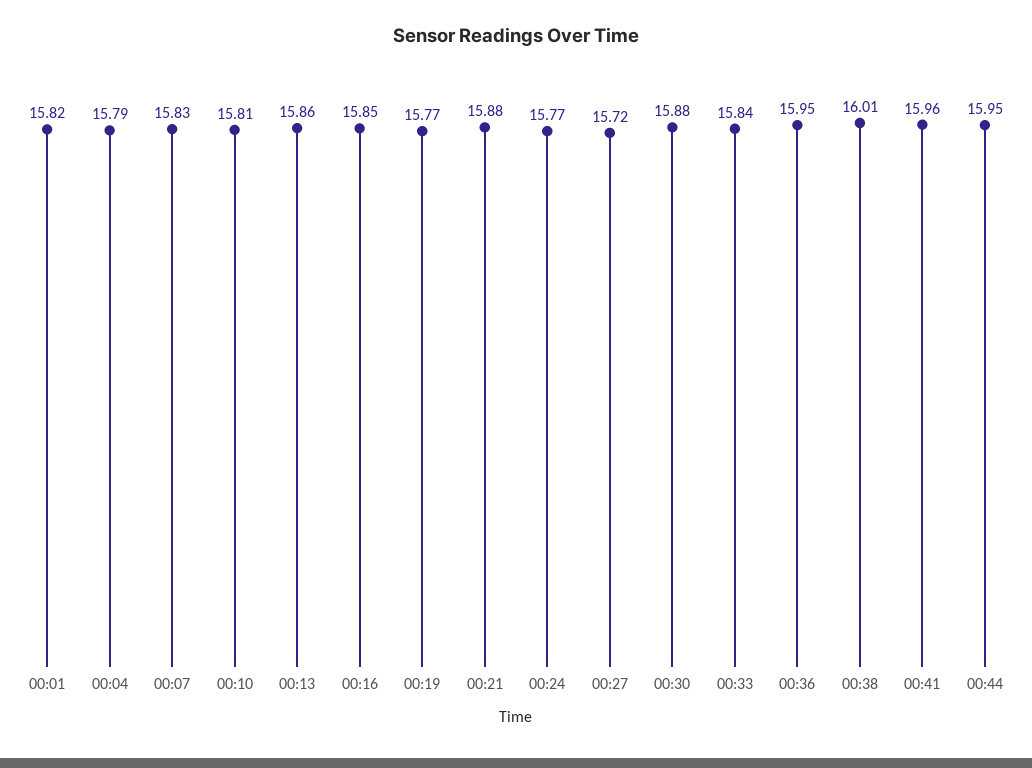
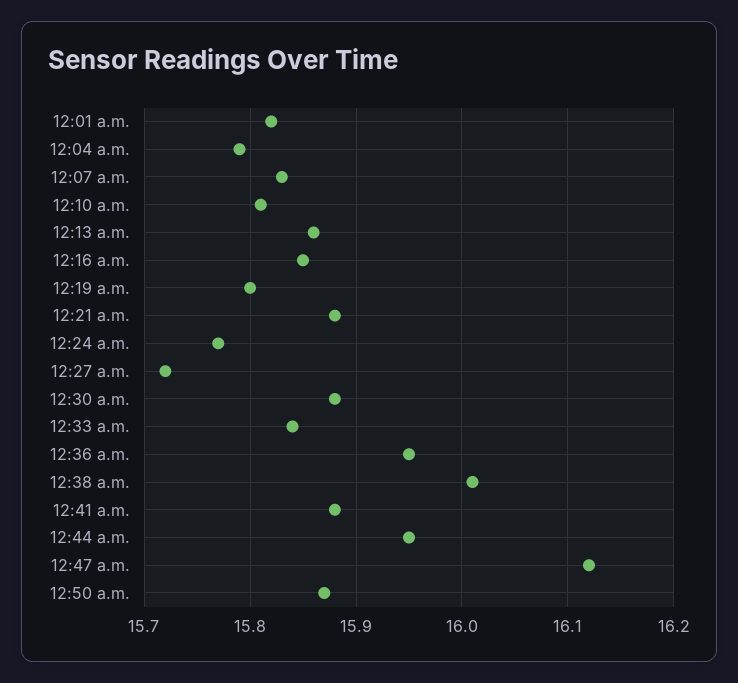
00:19: 15.77 -> 15.8
00:41: 15.96 -> 15.88
12:47 a.m.: none -> 16.12
12:50 a.m.: none -> 15.87

